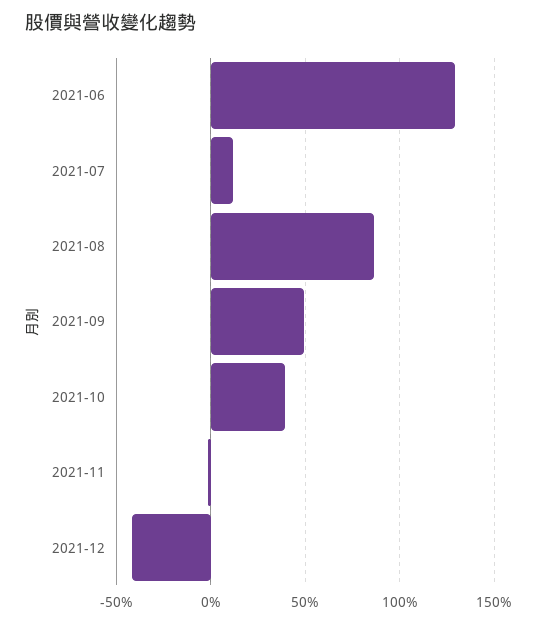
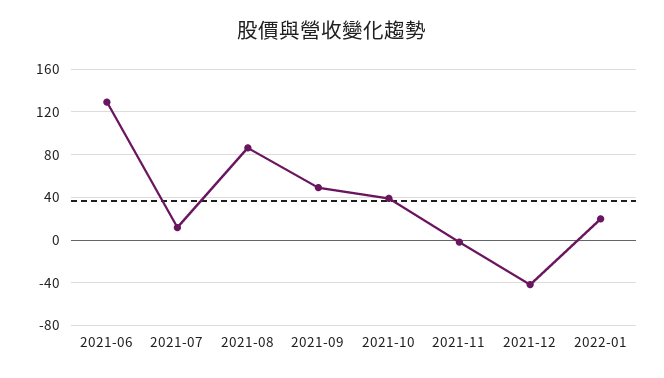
2022-01: none -> 20

